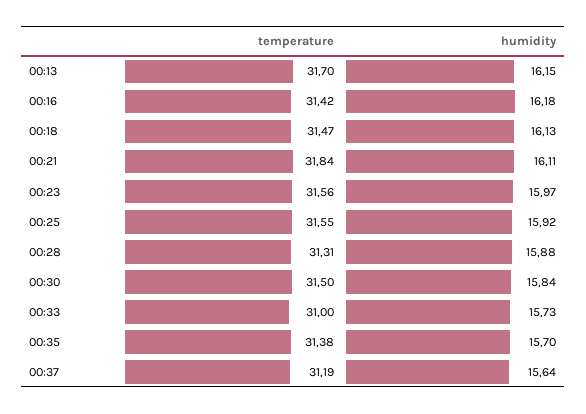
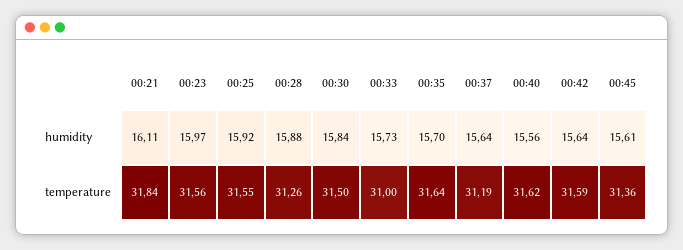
temperature, 00:13: 31.7 -> none
humidity, 00:13: 16.15 -> none
temperature, 00:16: 31.42 -> none
humidity, 00:16: 16.18 -> none
temperature, 00:18: 31.47 -> none
humidity, 00:18: 16.13 -> none
temperature, 00:28: 31.31 -> 31.26
temperature, 00:35: 31.38 -> 31.64
humidity, 00:40: none -> 15.56
humidity, 00:42: none -> 15.64
humidity, 00:45: none -> 15.61
temperature, 00:40: none -> 31.62
temperature, 00:42: none -> 31.59
temperature, 00:45: none -> 31.36

